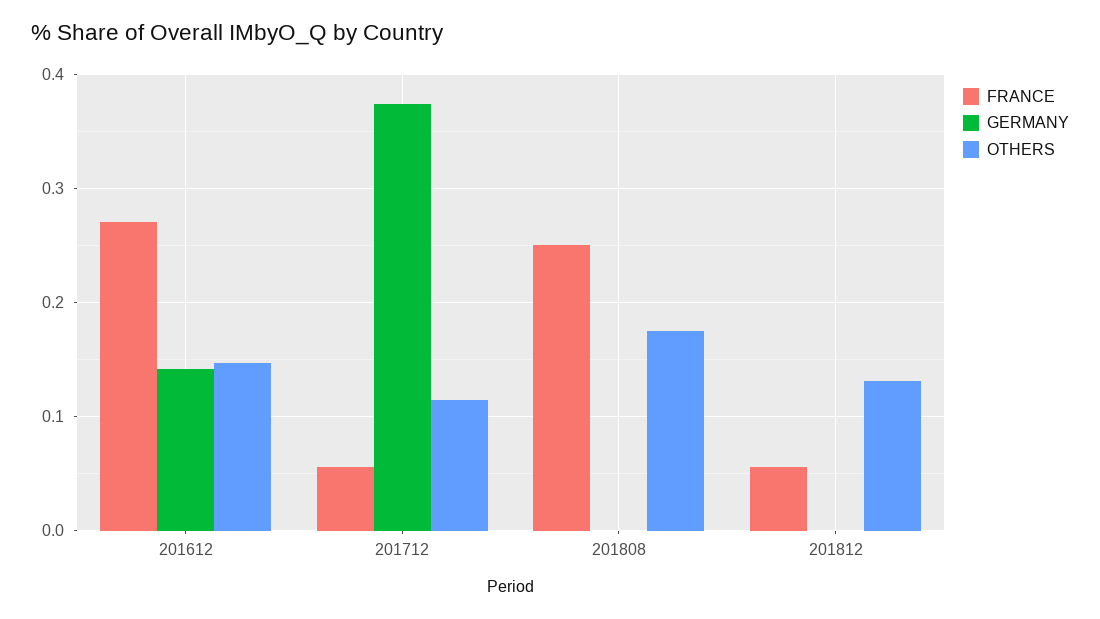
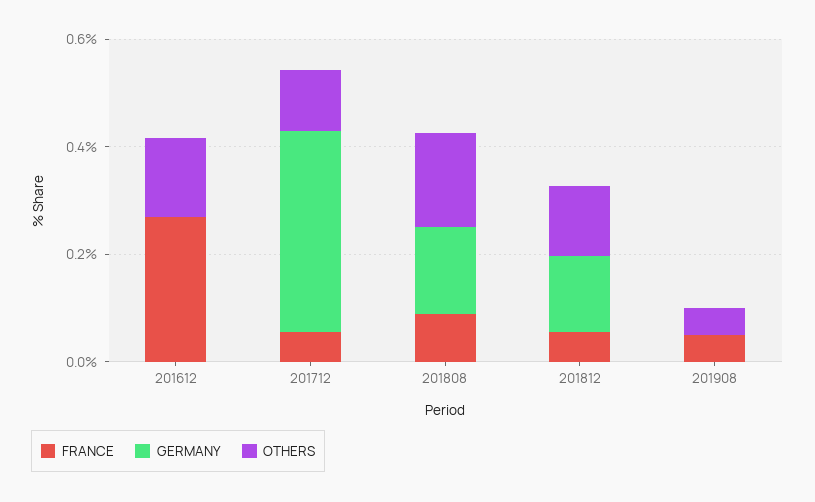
GERMANY, 201612: 0.14 -> 0
FRANCE, 201808: 0.25 -> 0.1
GERMANY, 201808: 0 -> 0.15
GERMANY, 201812: 0 -> 0.15
FRANCE, 201908: none -> 0.05
GERMANY, 201908: none -> 0
OTHERS, 201908: none -> 0.05

